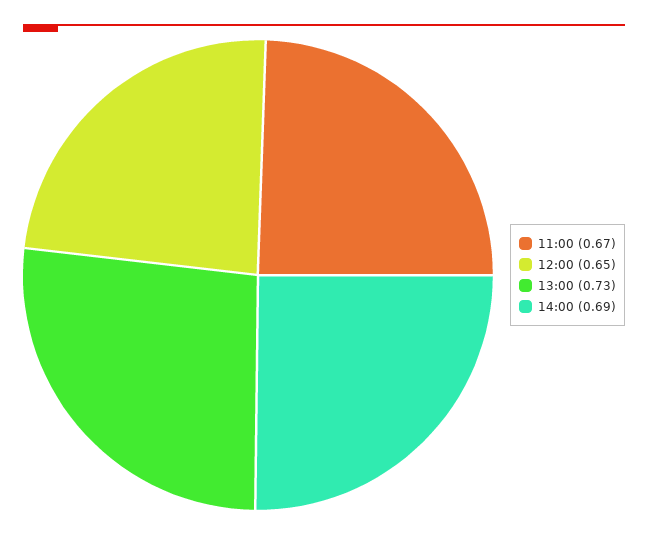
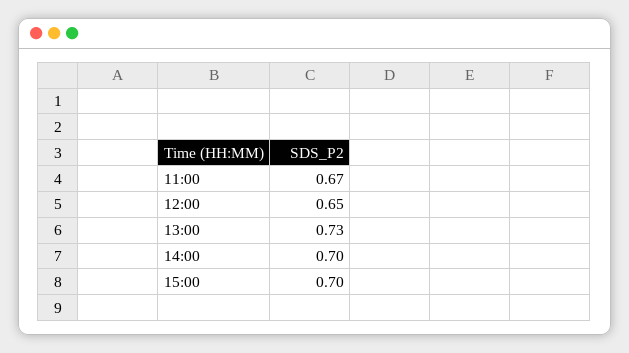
14:00: 0.69 -> 0.7
15:00: none -> 0.7

